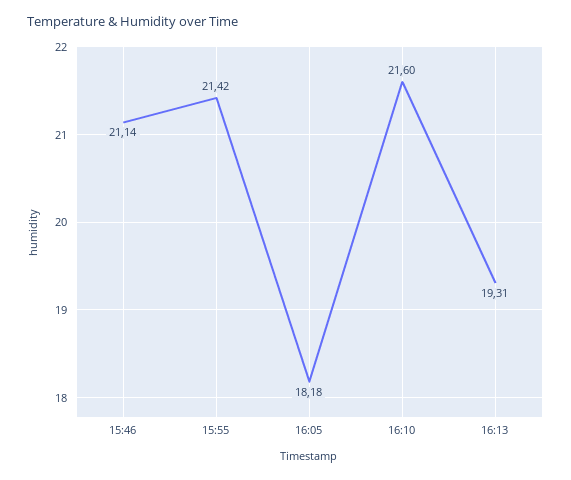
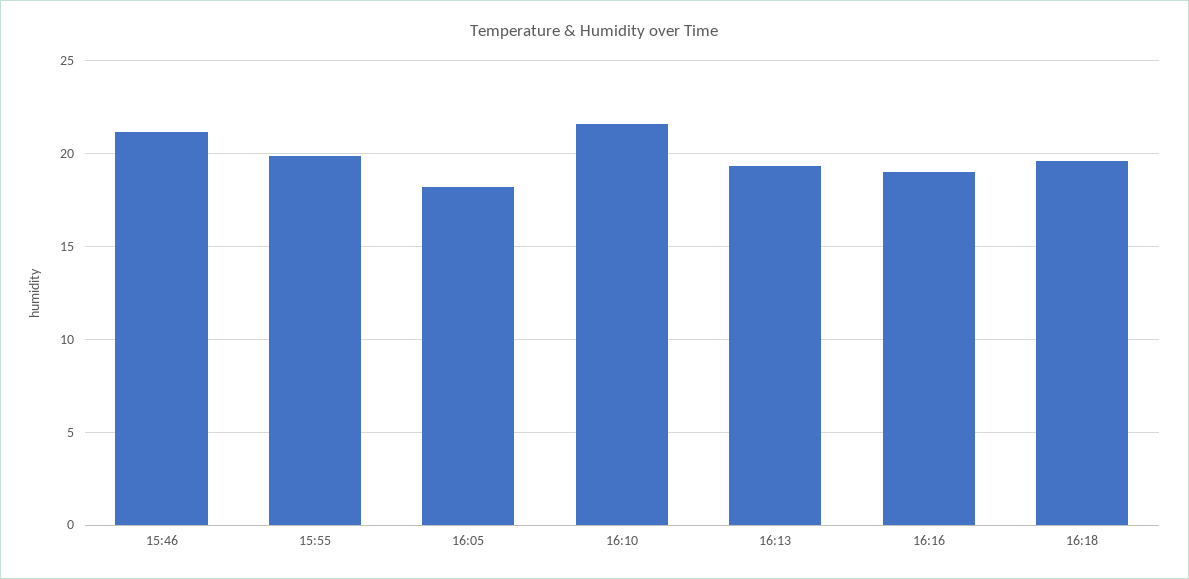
15:55: 21.42 -> 20
16:16: none -> 19
16:18: none -> 19.5

